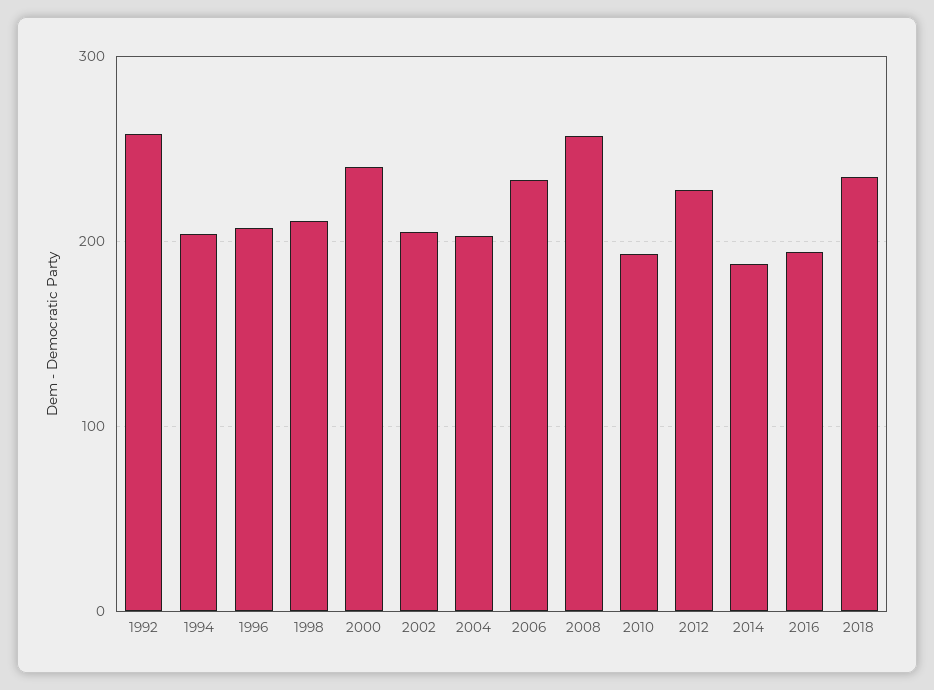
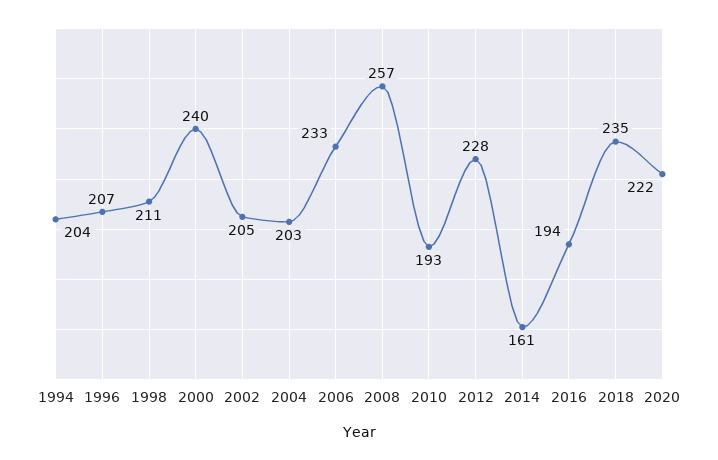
1992: 260 -> none
2014: 190 -> 161
2020: none -> 222

